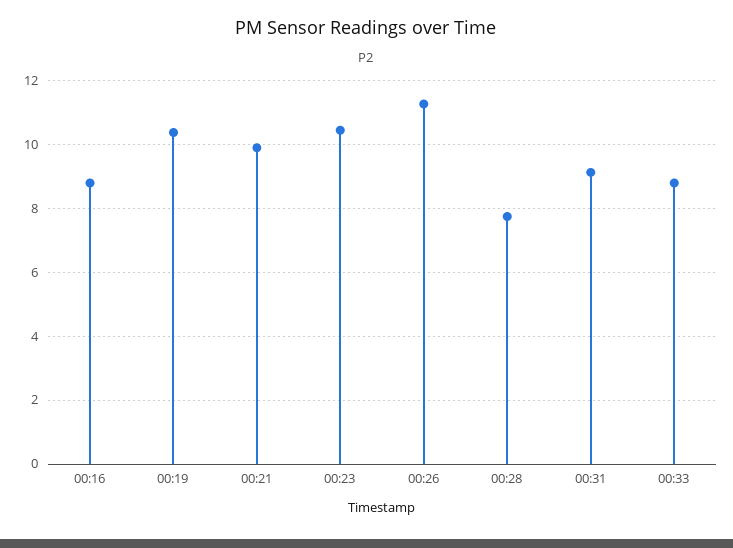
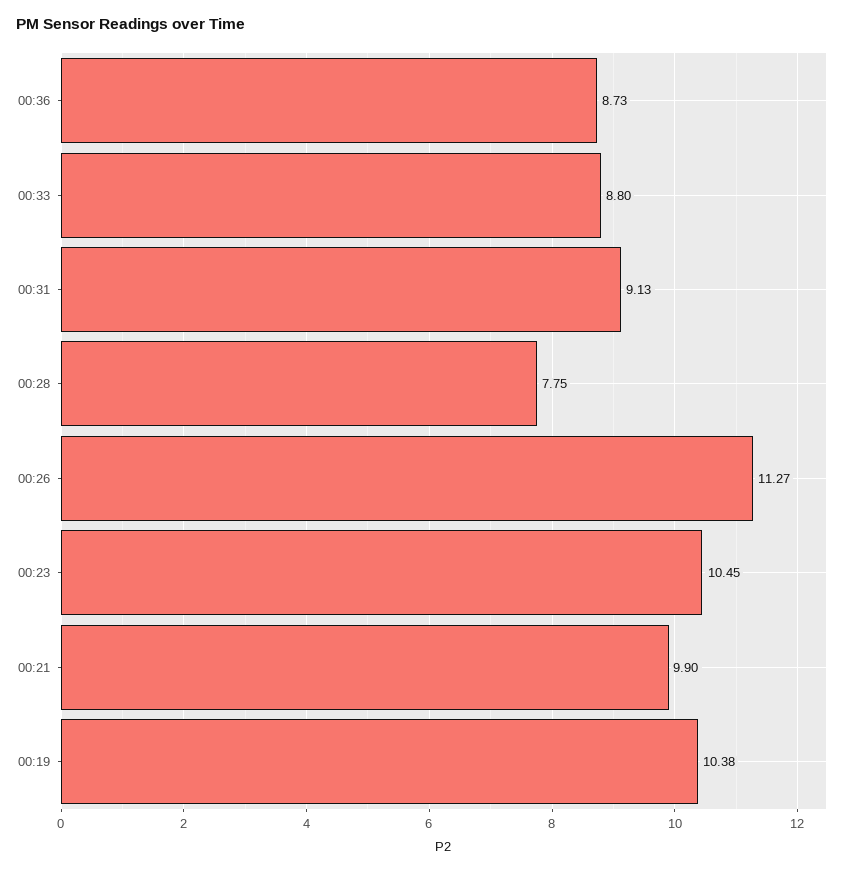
00:16: 8.8 -> none
00:36: none -> 8.73

